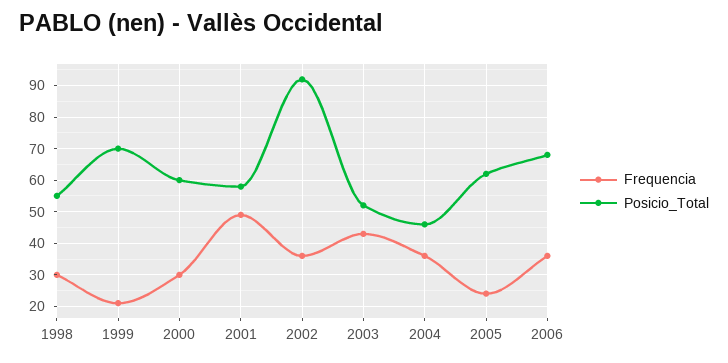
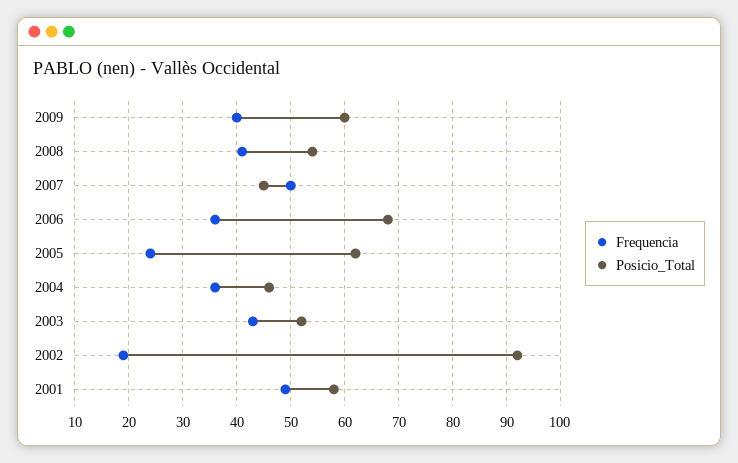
Frequencia, 1998: 30 -> none
Posicio_Total, 1998: 55 -> none
Frequencia, 1999: 20 -> none
Posicio_Total, 1999: 70 -> none
Frequencia, 2000: 30 -> none
Posicio_Total, 2000: 60 -> none
Frequencia, 2002: 35 -> 20
Frequencia, 2009: none -> 40
Posicio_Total, 2009: none -> 60
Frequencia, 2008: none -> 40
Posicio_Total, 2008: none -> 55
Frequencia, 2007: none -> 50
Posicio_Total, 2007: none -> 45

